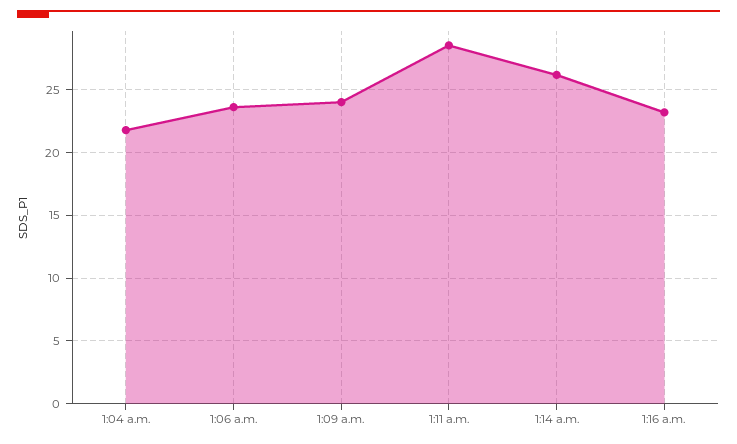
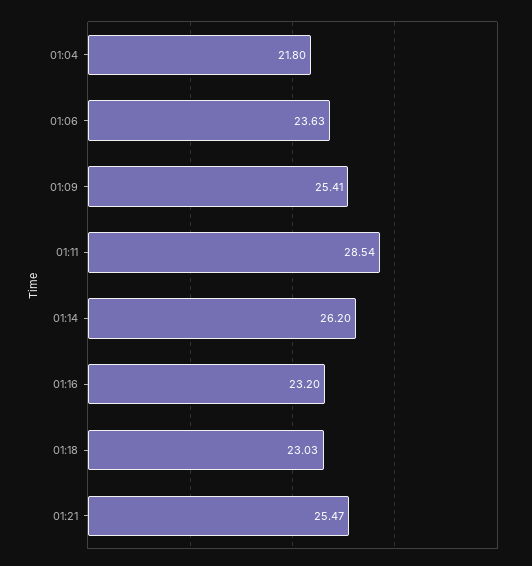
1:09 a.m.: 24 -> 25.41
01:18: none -> 23.03
01:21: none -> 25.47

